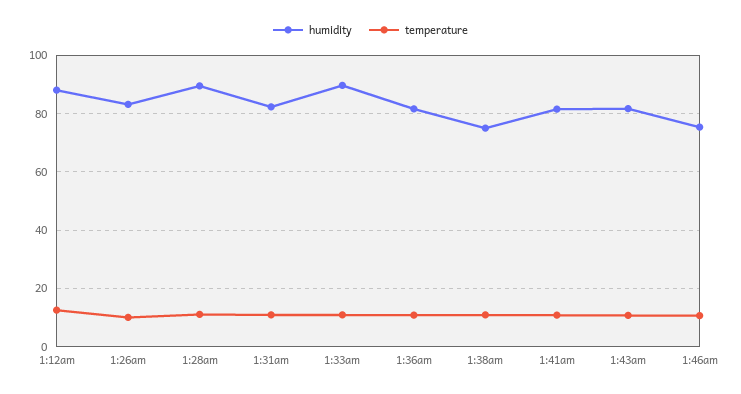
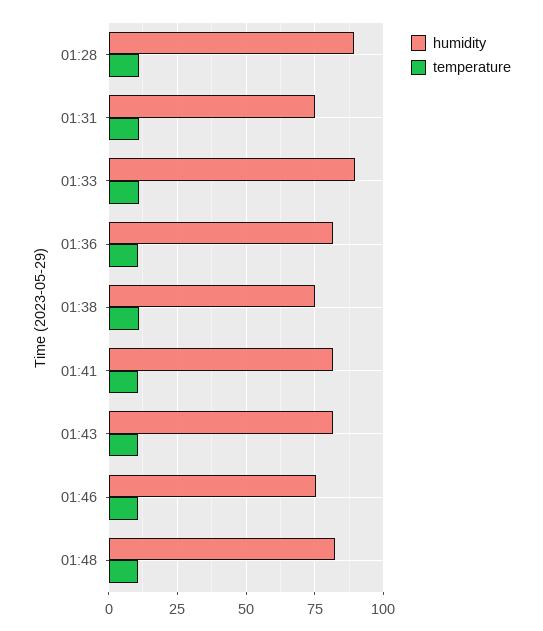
humidity, 1:12am: 87.5 -> none
temperature, 1:12am: 12.5 -> none
humidity, 1:26am: 82.5 -> none
temperature, 1:26am: 10 -> none
humidity, 1:31am: 82.5 -> 75
humidity, 01:48: none -> 82.5
temperature, 01:48: none -> 10

